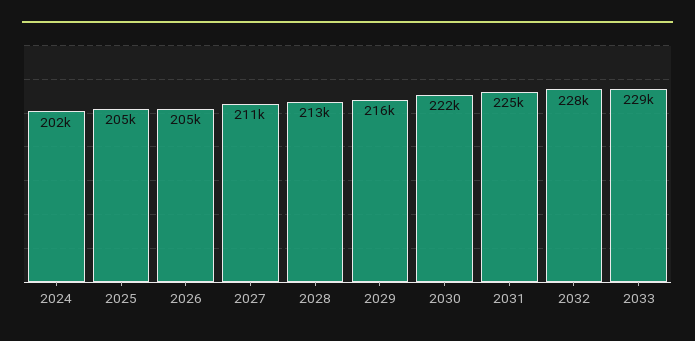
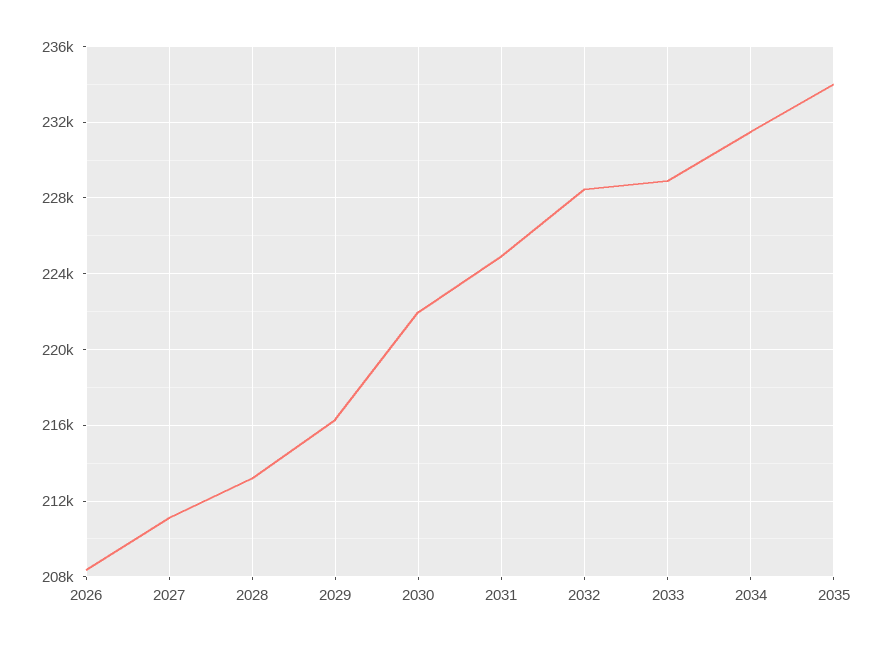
2024: 202000 -> none
2025: 205000 -> none
2026: 205000 -> 208500
2034: none -> 231500
2035: none -> 234000

